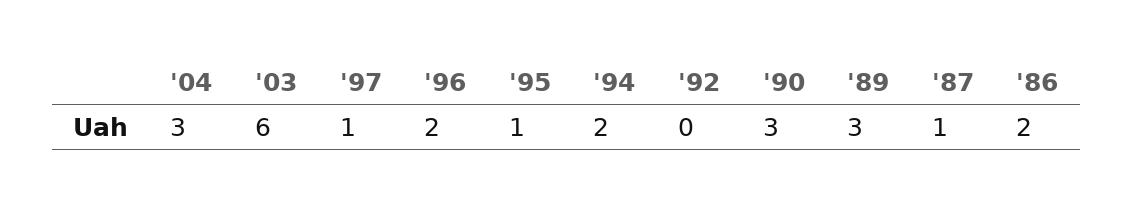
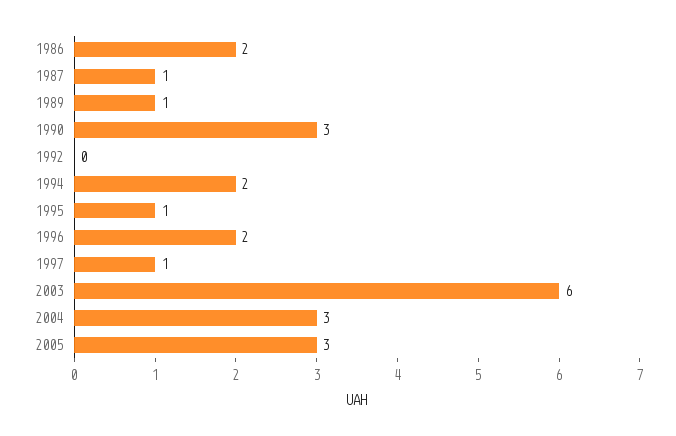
'89: 3 -> 1
2005: none -> 3

